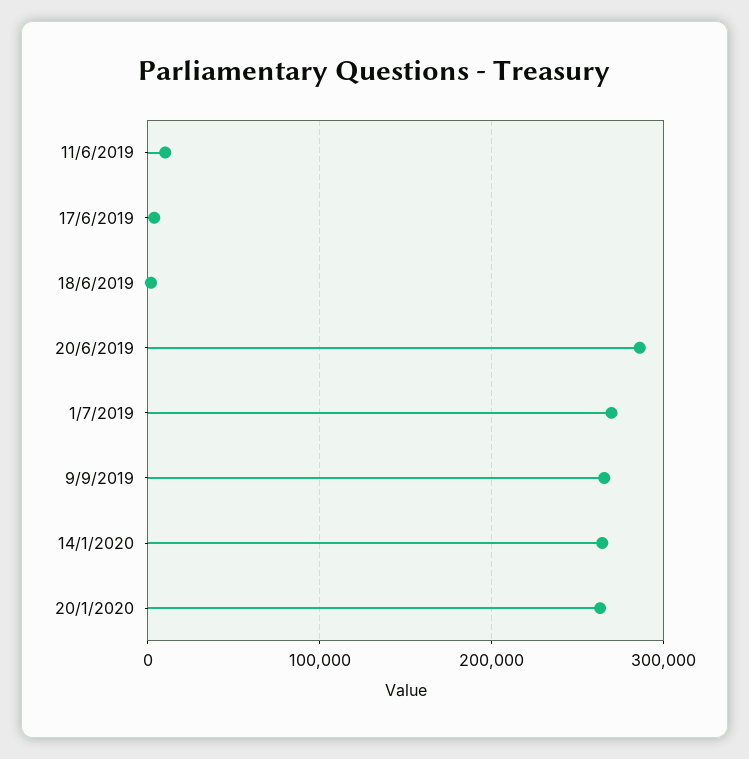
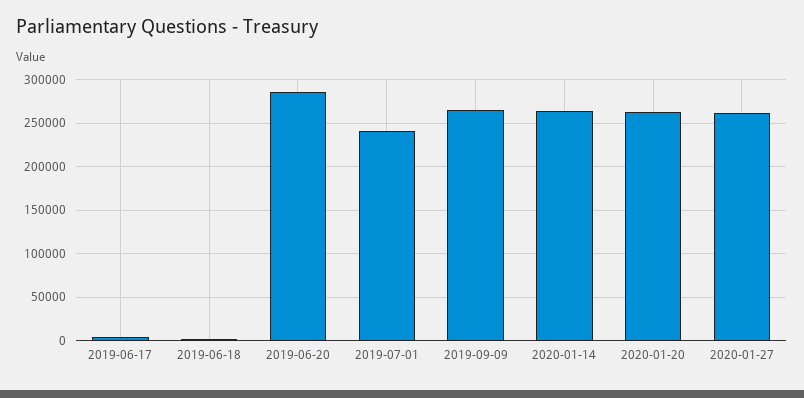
11/6/2019: 10000 -> none
1/7/2019: 270000 -> 240000
2020-01-27: none -> 260000

